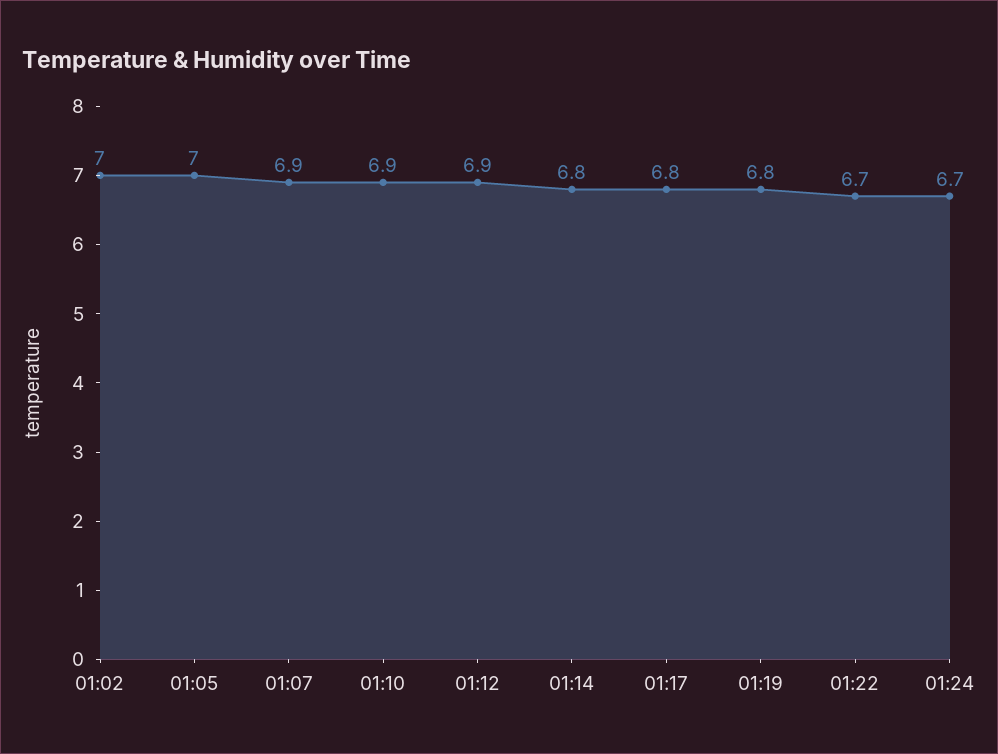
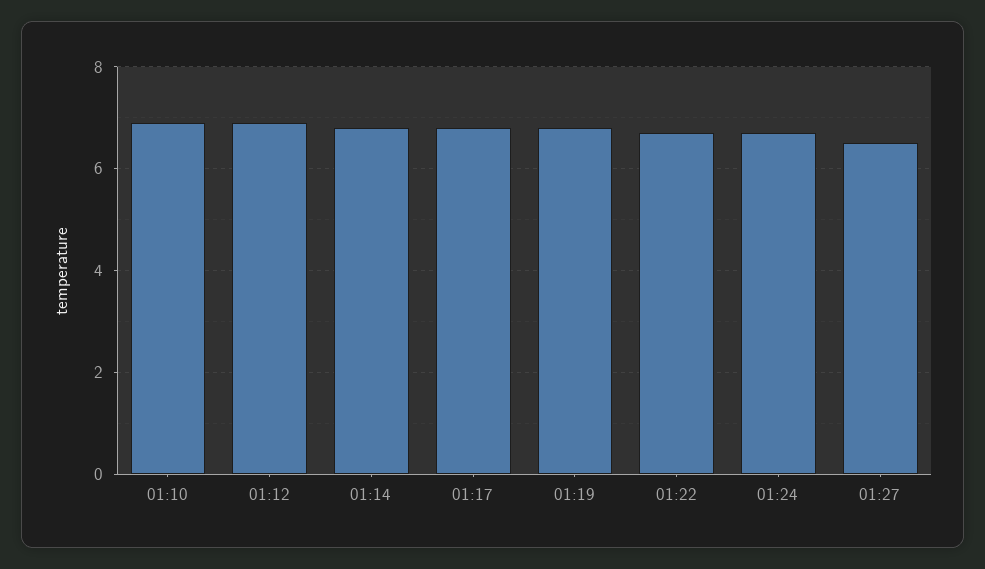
01:02: 7 -> none
01:05: 7 -> none
01:07: 6.9 -> none
01:27: none -> 6.5

